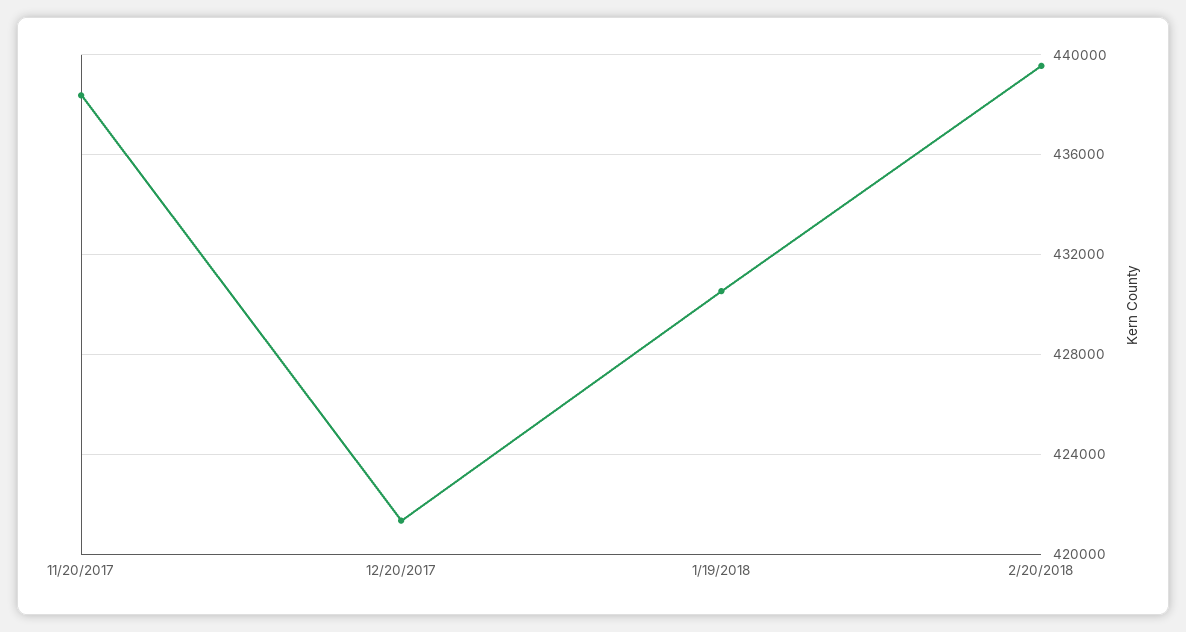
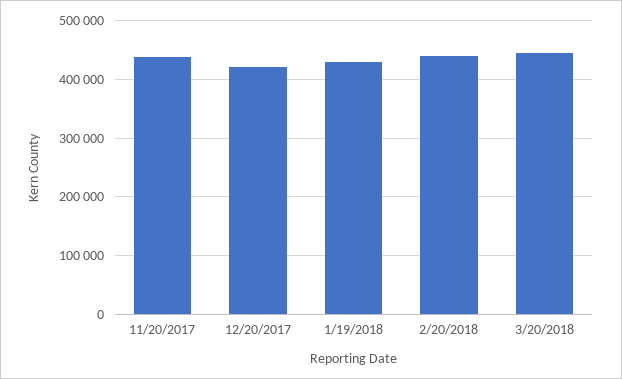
3/20/2018: none -> 440000

